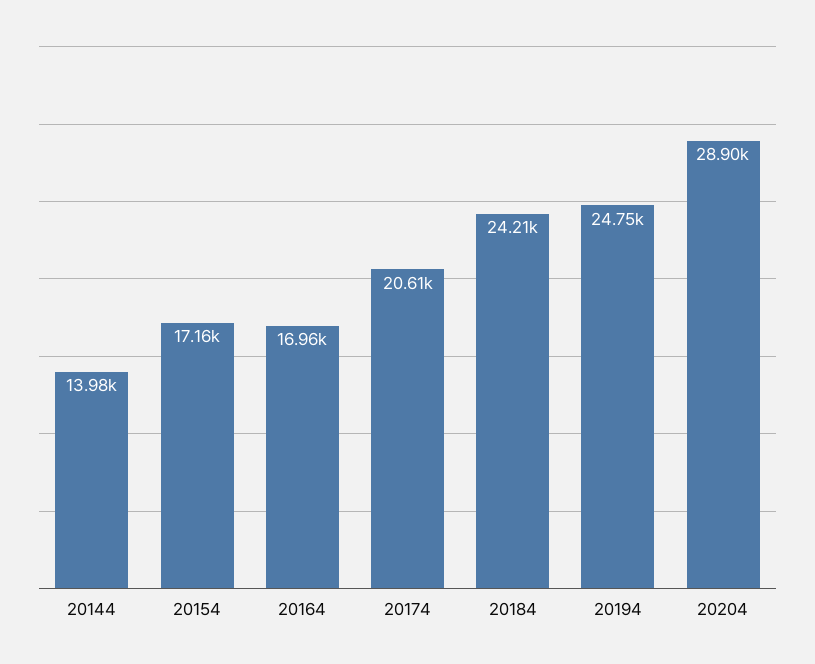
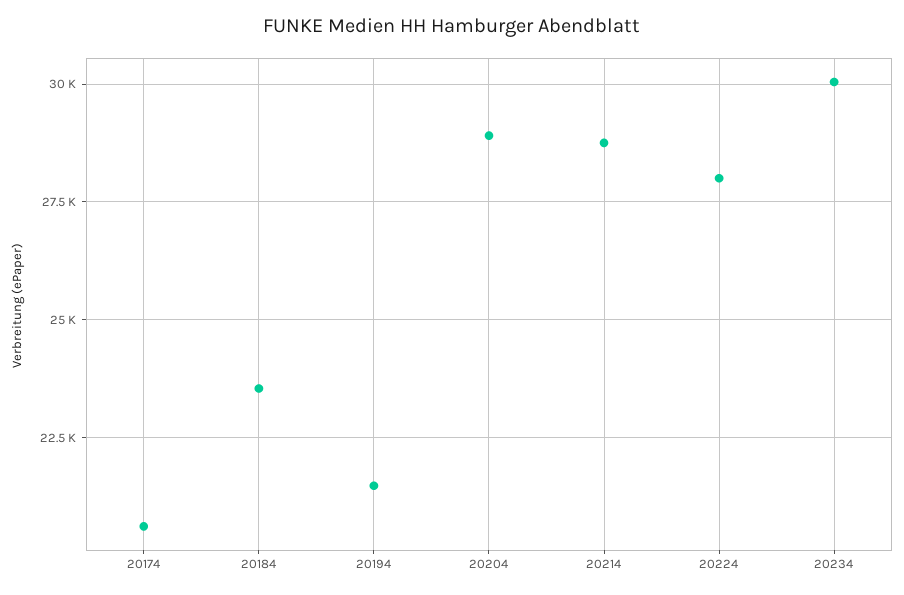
20144: 13980 -> none
20154: 17160 -> none
20164: 16960 -> none
20184: 24210 -> 23500
20194: 24750 -> 21500
20214: none -> 28750
20224: none -> 28000
20234: none -> 30000

